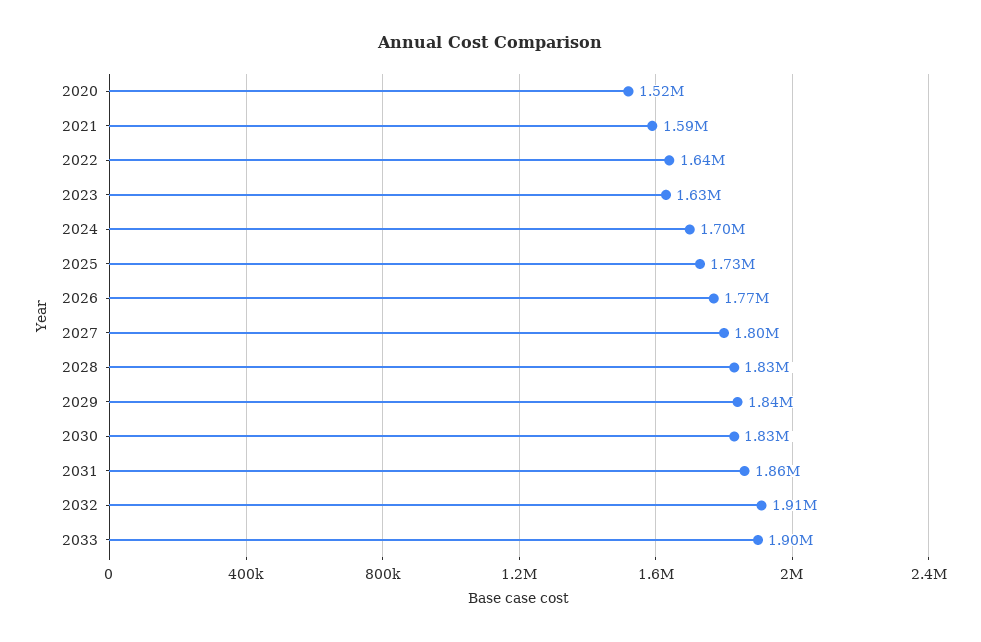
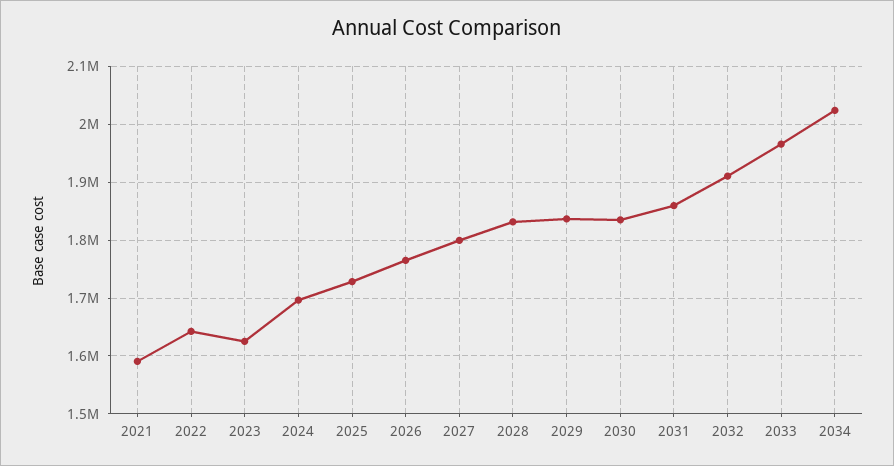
2020: 1520000 -> none
2033: 1900000 -> 1960000
2034: none -> 2020000

